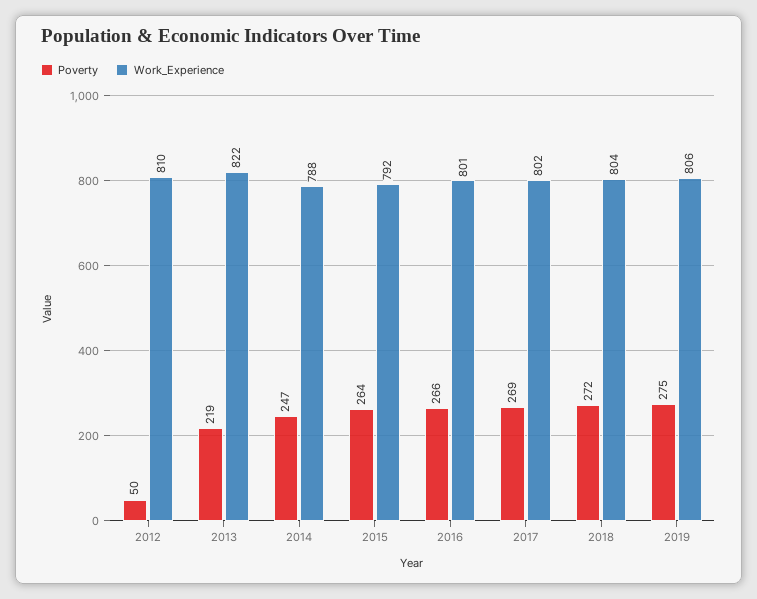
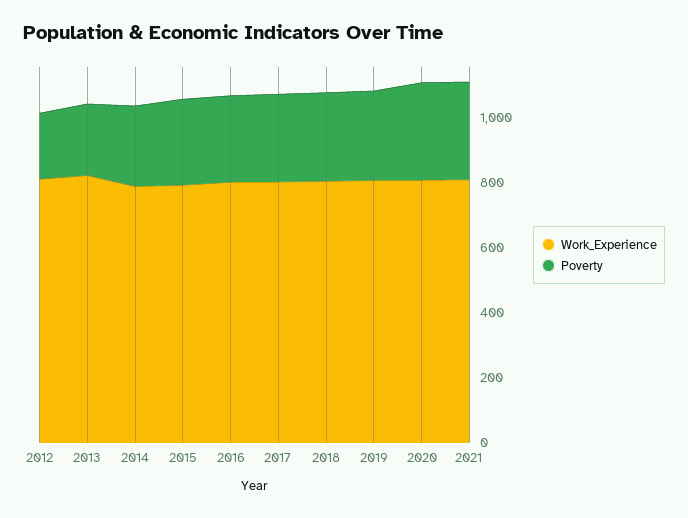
Poverty, 2012: 50 -> 200
Work_Experience, 2020: none -> 800
Poverty, 2020: none -> 300
Work_Experience, 2021: none -> 800
Poverty, 2021: none -> 300

